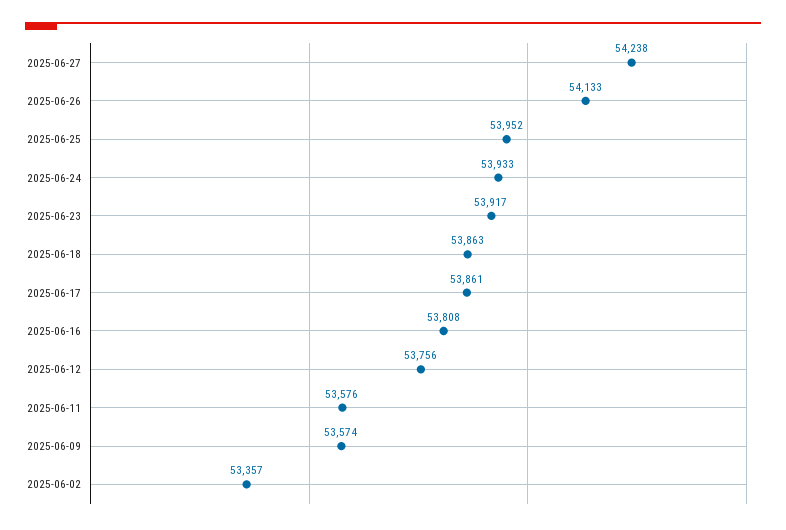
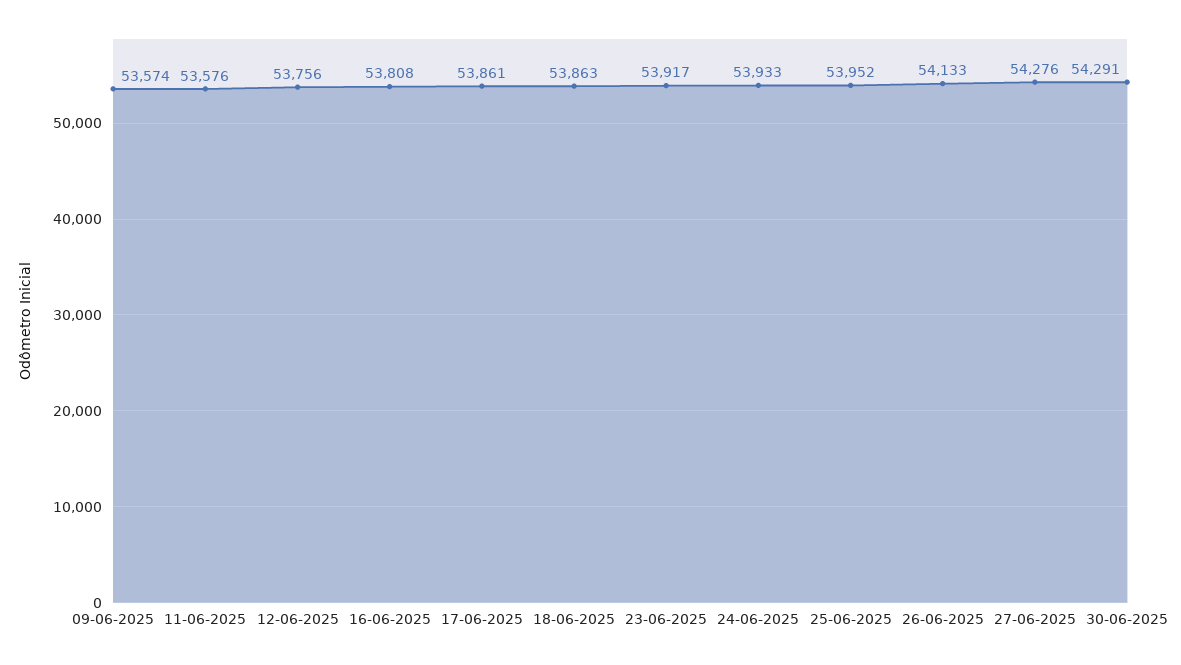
2025-06-27: 54238 -> 54276
2025-06-02: 53357 -> none
30-06-2025: none -> 54291

